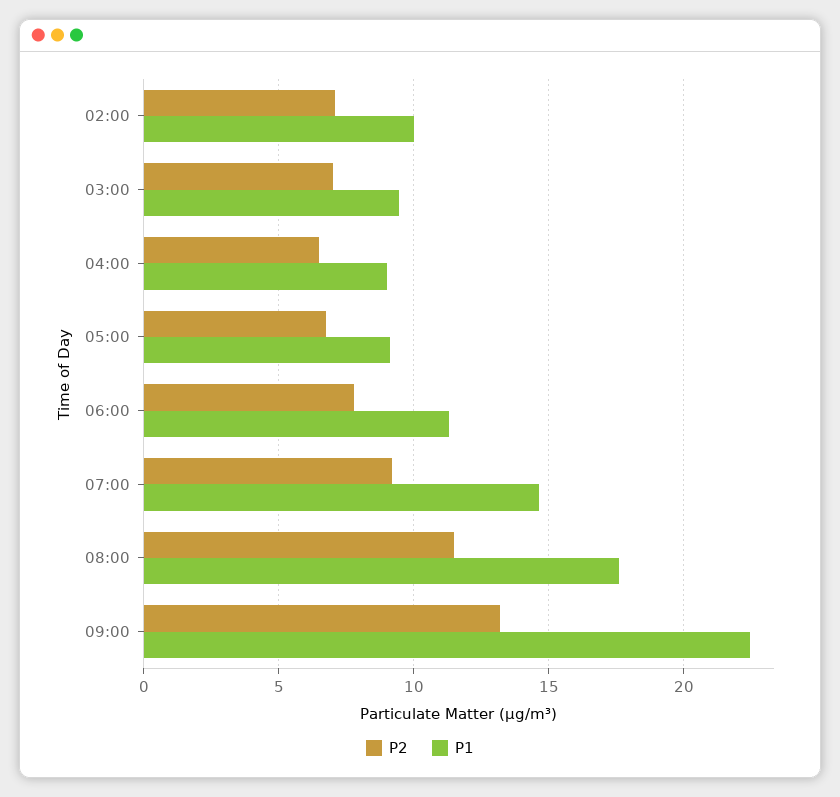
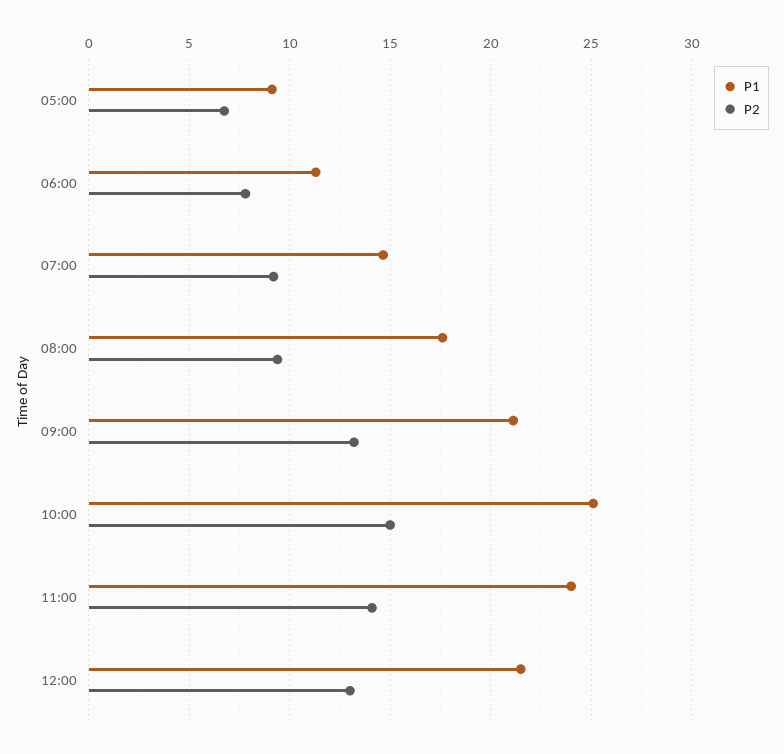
P2, 02:00: 7 -> none
P1, 02:00: 10 -> none
P2, 03:00: 7 -> none
P1, 03:00: 9.5 -> none
P2, 04:00: 6.5 -> none
P1, 04:00: 9 -> none
P2, 08:00: 11.5 -> 9.5
P1, 09:00: 22.5 -> 21
P1, 10:00: none -> 25
P2, 10:00: none -> 15
P1, 11:00: none -> 24
P2, 11:00: none -> 14
P1, 12:00: none -> 21.5
P2, 12:00: none -> 13

